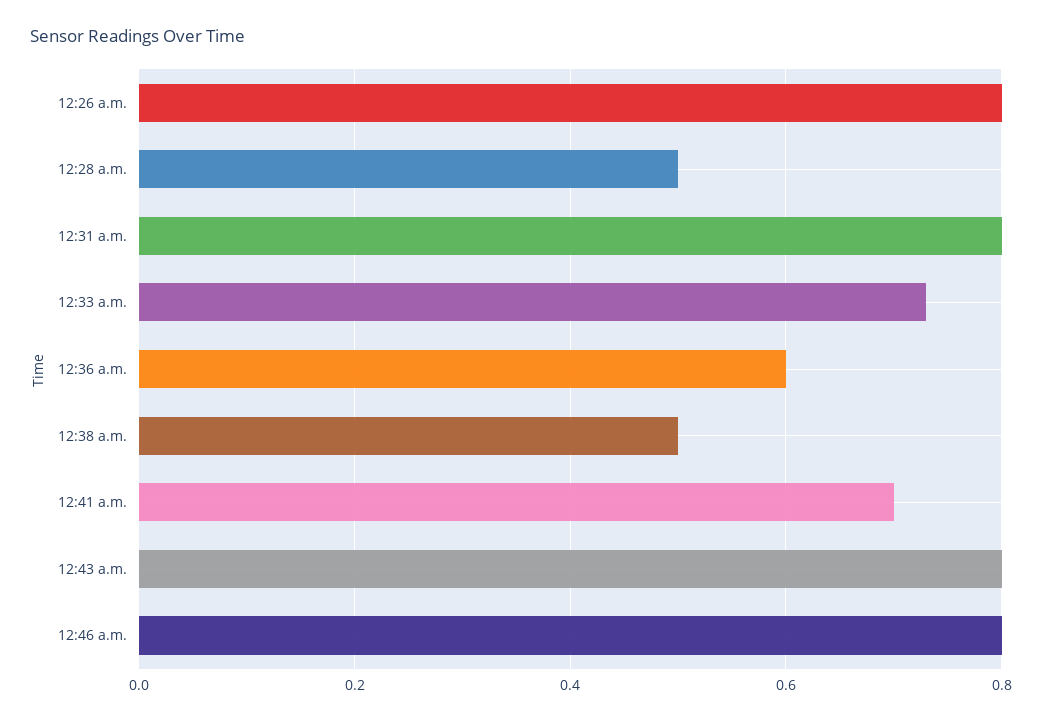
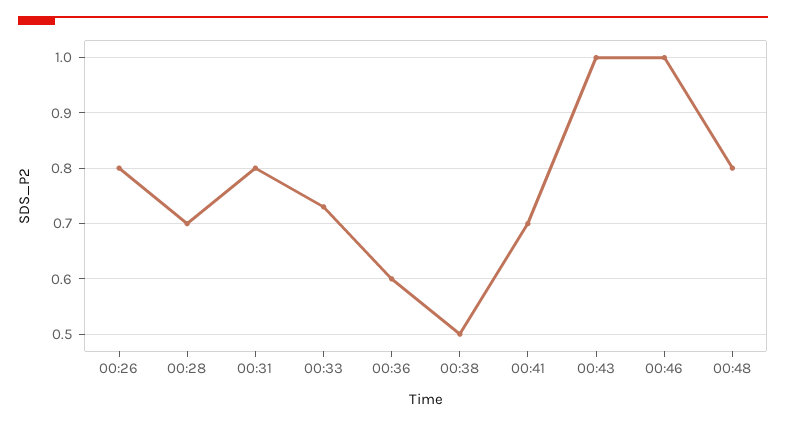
12:28 a.m.: 0.5 -> 0.7
12:43 a.m.: 0.8 -> 1
12:46 a.m.: 0.8 -> 1
00:48: none -> 0.8

